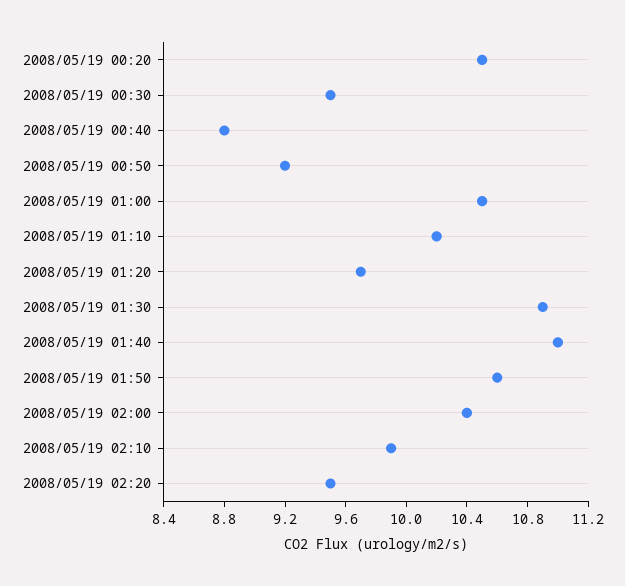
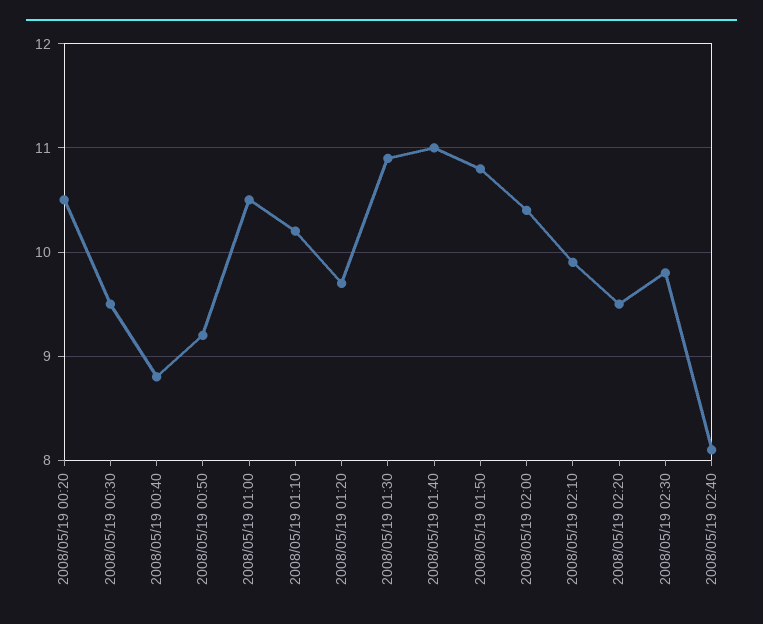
2008/05/19 01:50: 10.6 -> 10.8
2008/05/19 02:30: none -> 9.8
2008/05/19 02:40: none -> 8.1

